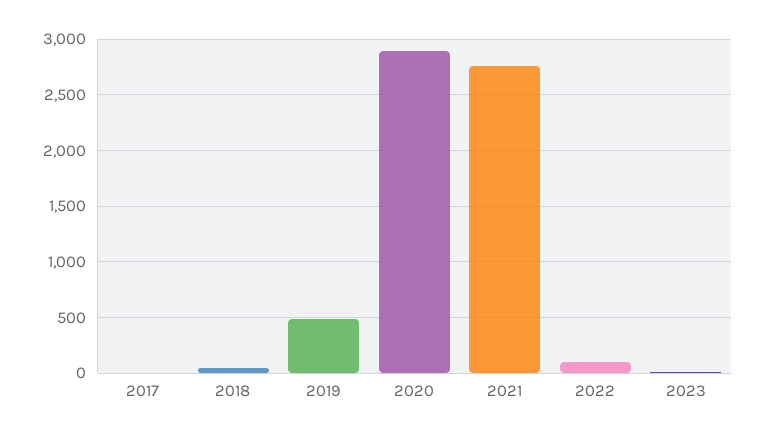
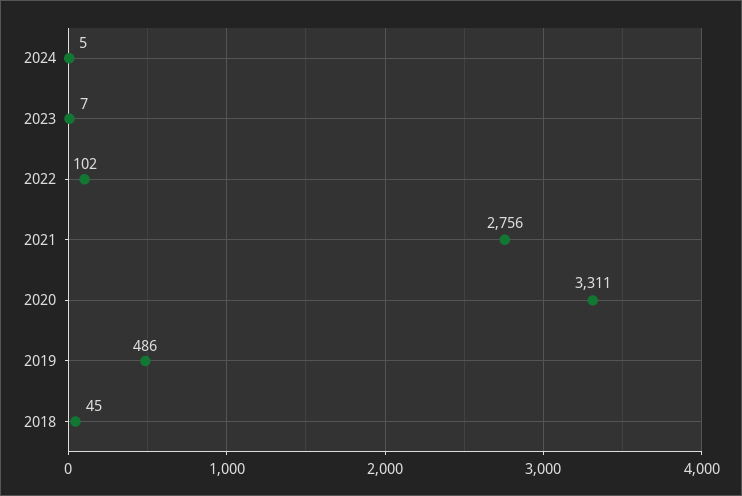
2017: 0 -> none
2020: 2900 -> 3311
2024: none -> 5

